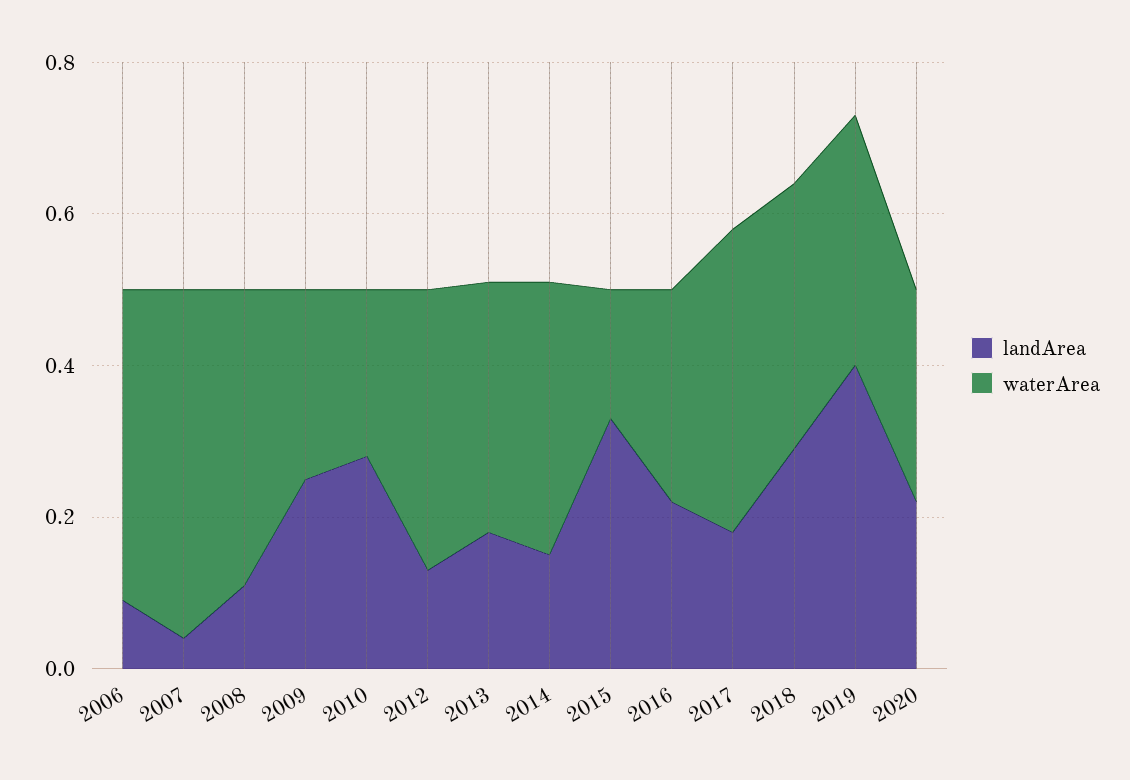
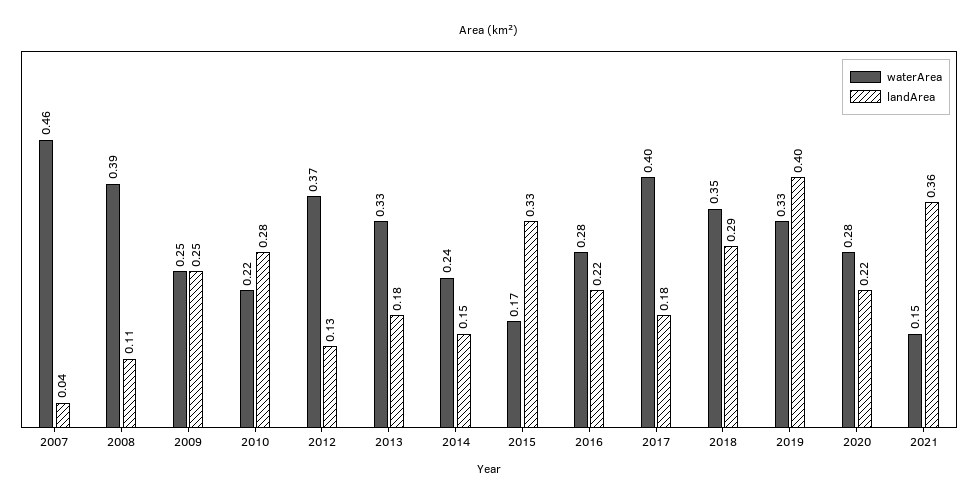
landArea, 2006: 0.1 -> none
waterArea, 2006: 0.4 -> none
waterArea, 2014: 0.35 -> 0.24
waterArea, 2021: none -> 0.15
landArea, 2021: none -> 0.36

